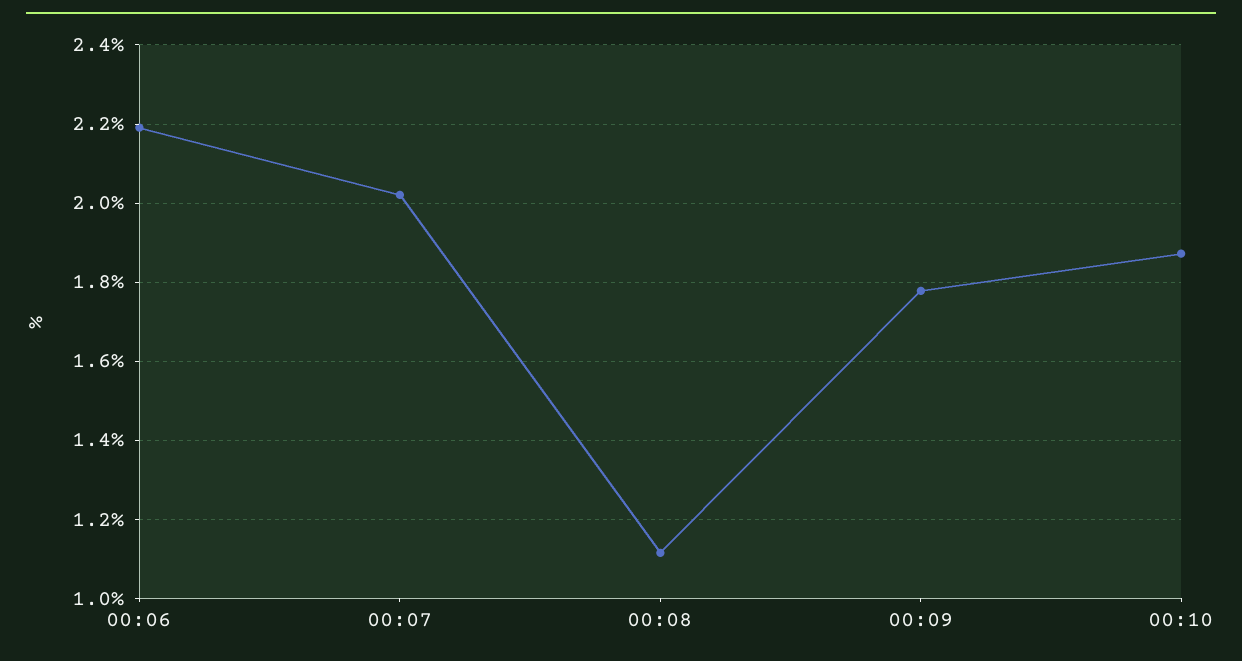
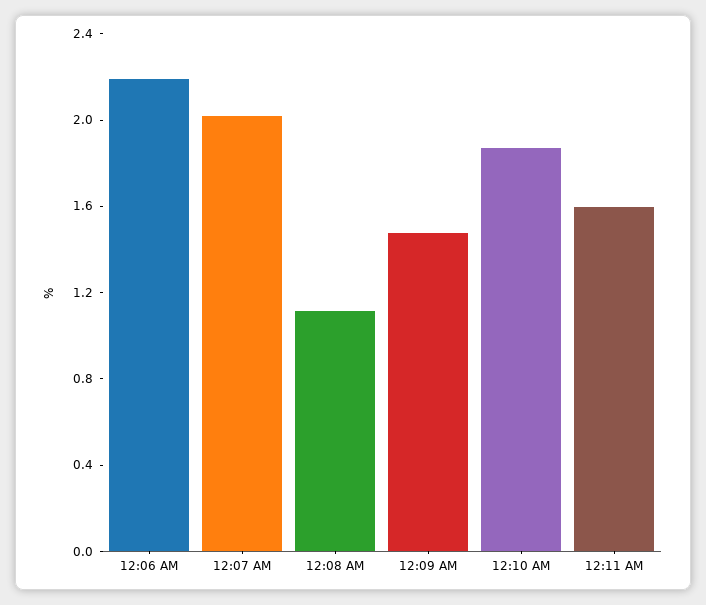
00:09: 1.78 -> 1.5
12:11 AM: none -> 1.6

